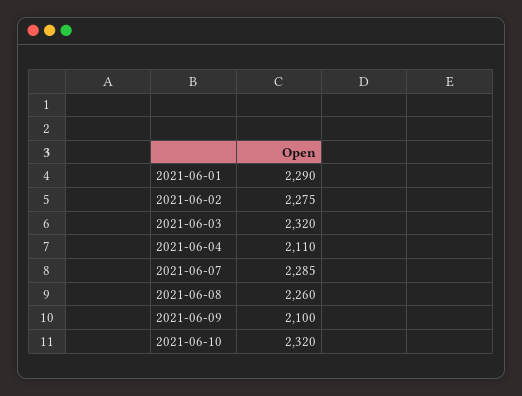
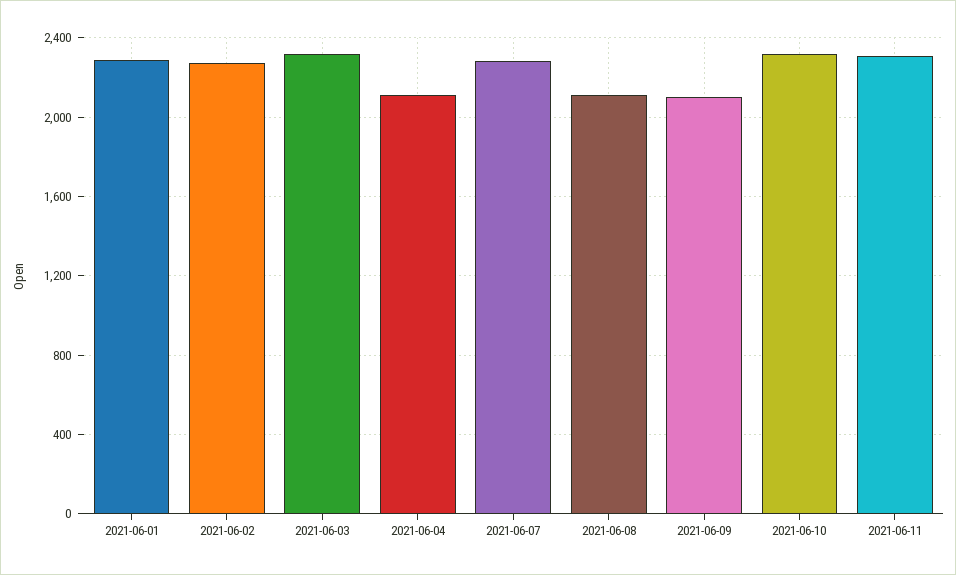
2021-06-08: 2260 -> 2100
2021-06-11: none -> 2300

